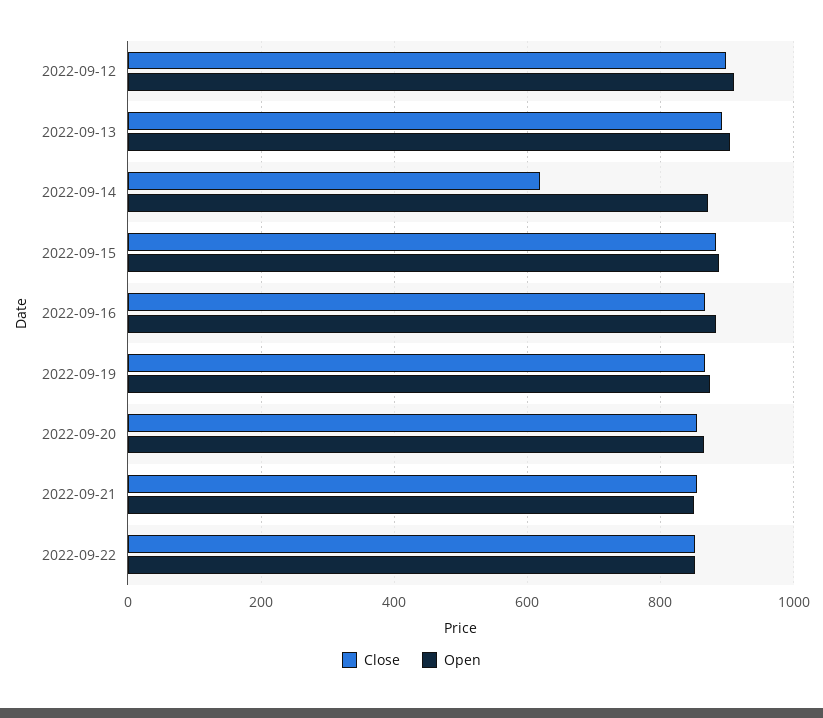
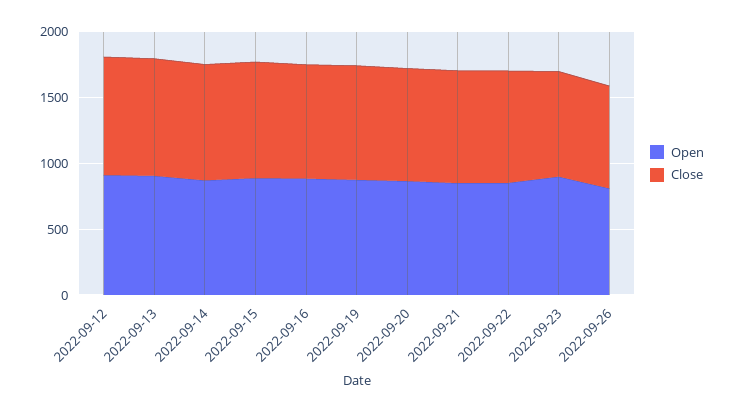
Close, 2022-09-14: 620 -> 900
Open, 2022-09-23: none -> 900
Close, 2022-09-23: none -> 800
Open, 2022-09-26: none -> 800
Close, 2022-09-26: none -> 800

